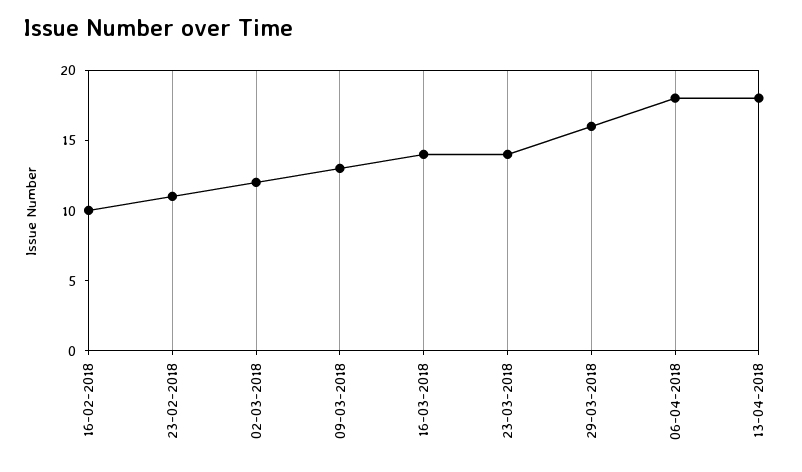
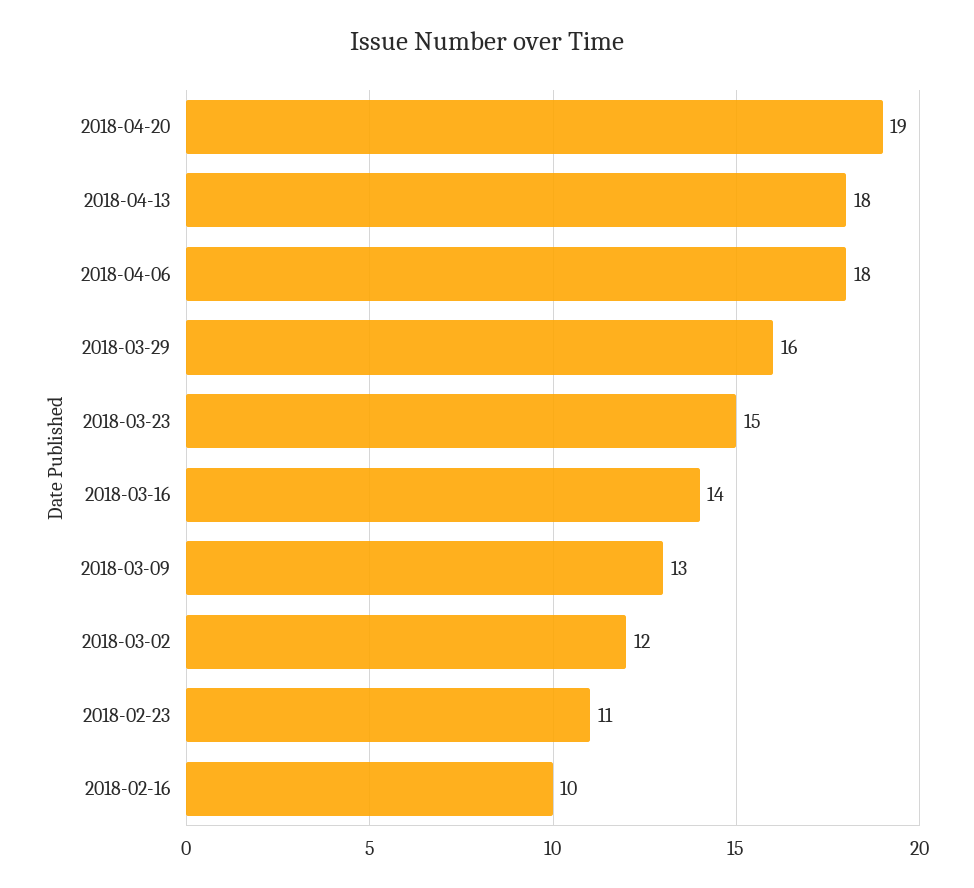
23-03-2018: 14 -> 15
2018-04-20: none -> 19

